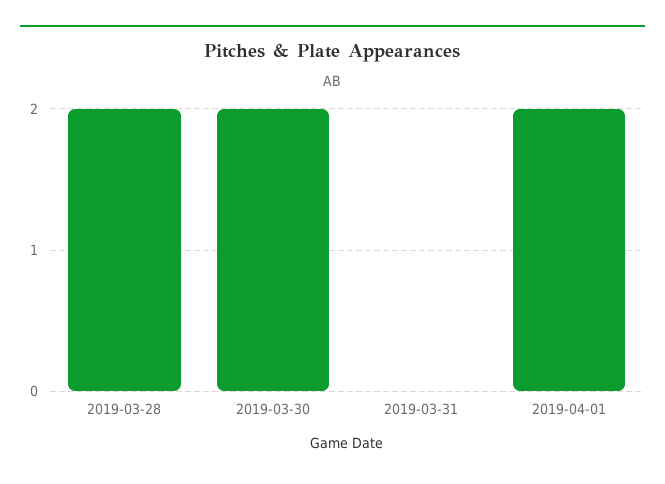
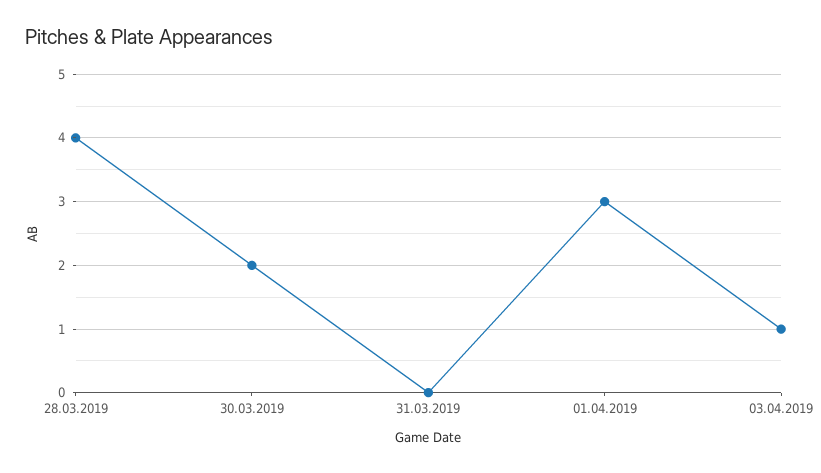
2019-03-28: 2 -> 4
2019-04-01: 2 -> 3
03.04.2019: none -> 1

